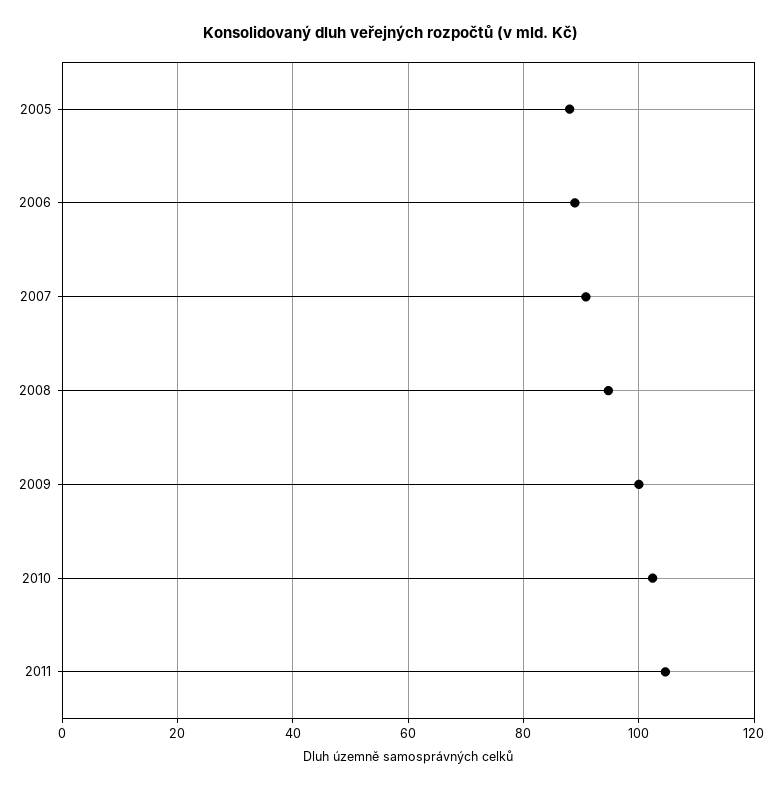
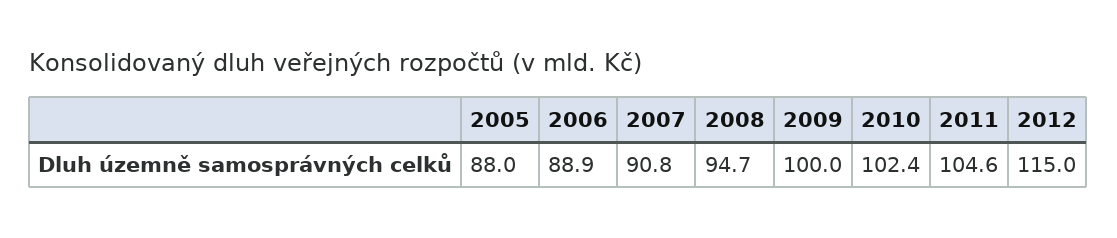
2012: none -> 115

